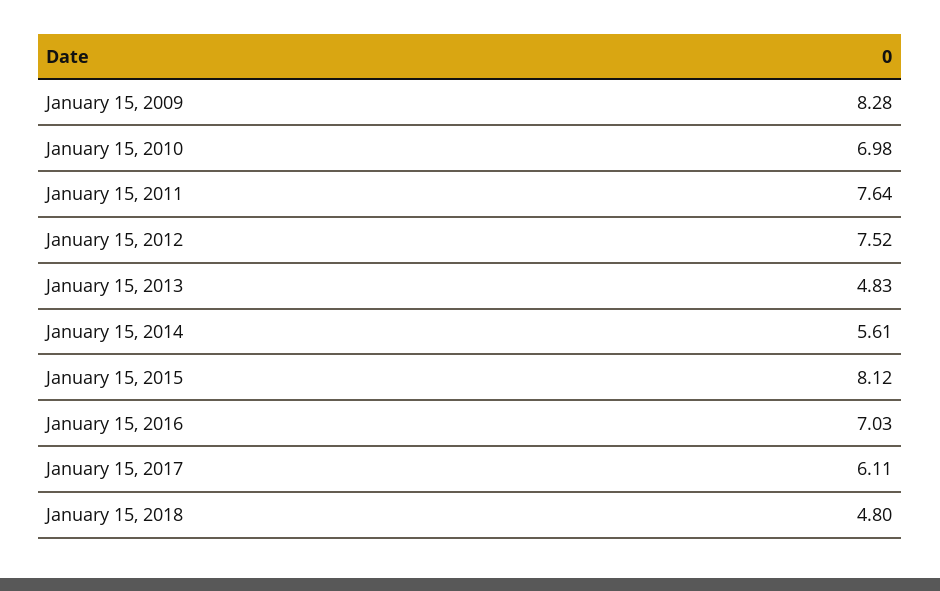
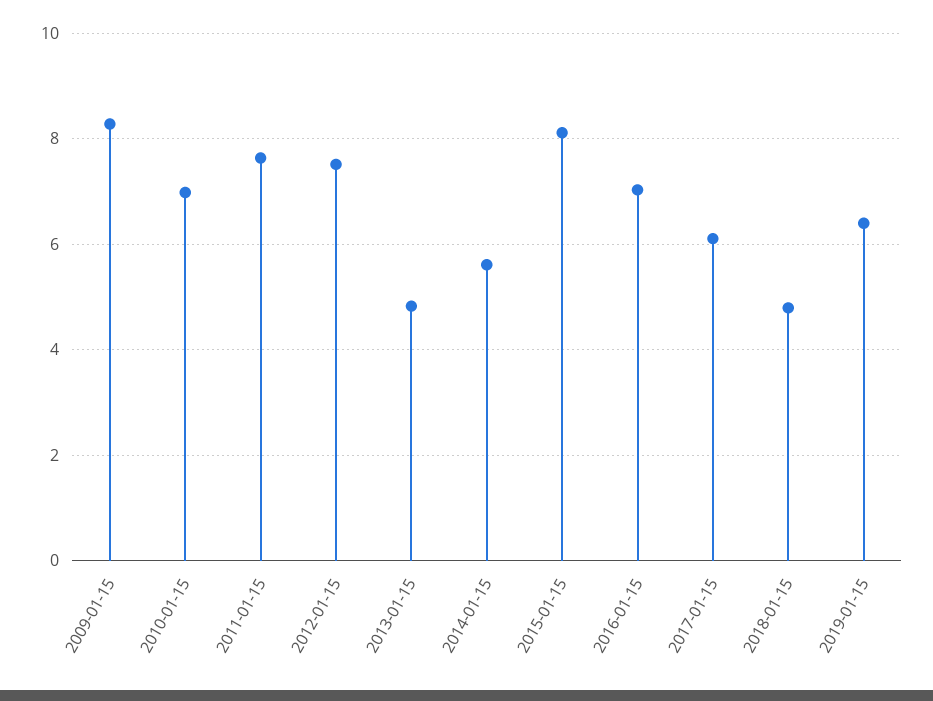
2019-01-15: none -> 6.4

